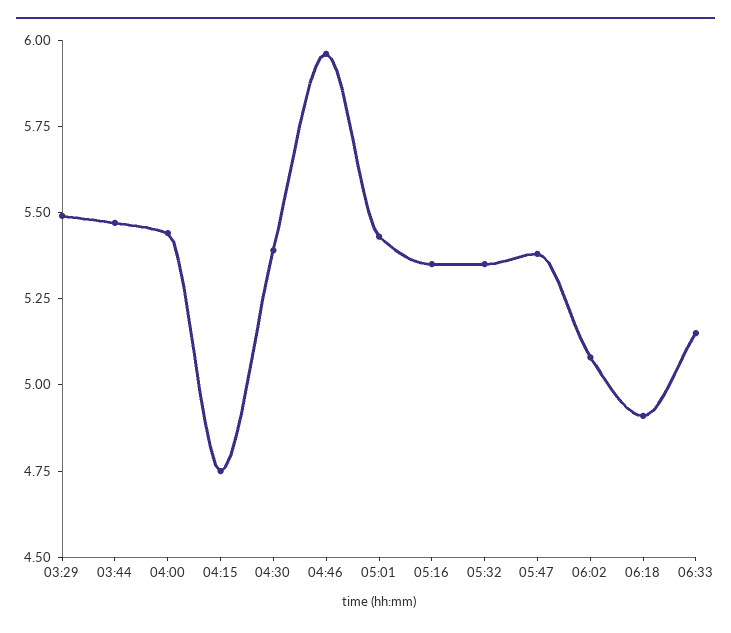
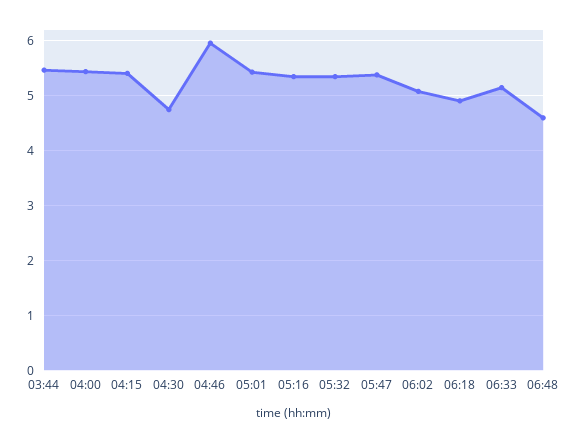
03:29: 5.5 -> none
04:15: 4.75 -> 5.4
04:30: 5.4 -> 4.8
06:48: none -> 4.6

